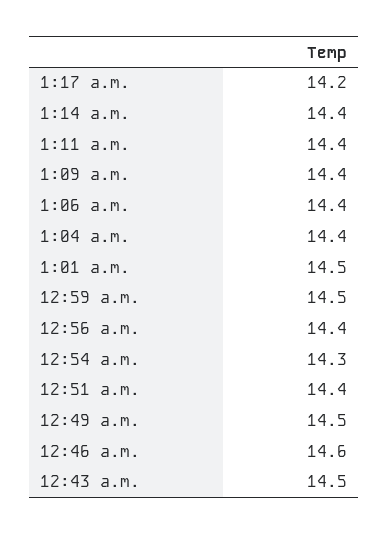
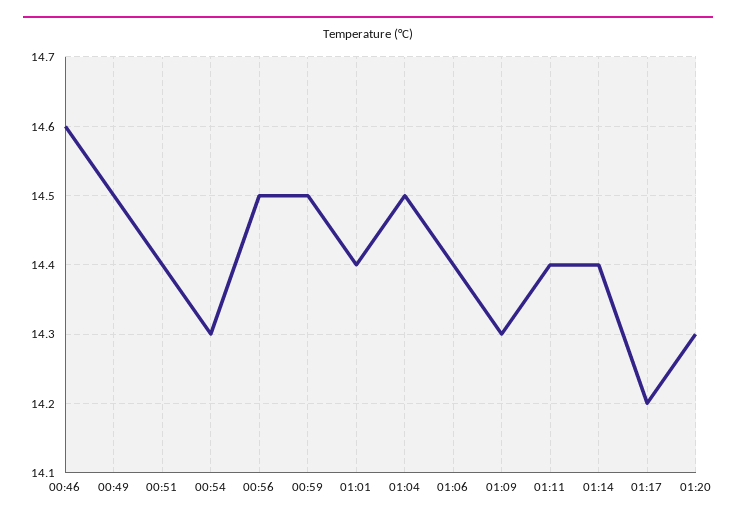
1:09 a.m.: 14.4 -> 14.3
1:04 a.m.: 14.4 -> 14.5
1:01 a.m.: 14.5 -> 14.4
12:56 a.m.: 14.4 -> 14.5
12:43 a.m.: 14.5 -> none
01:20: none -> 14.3

